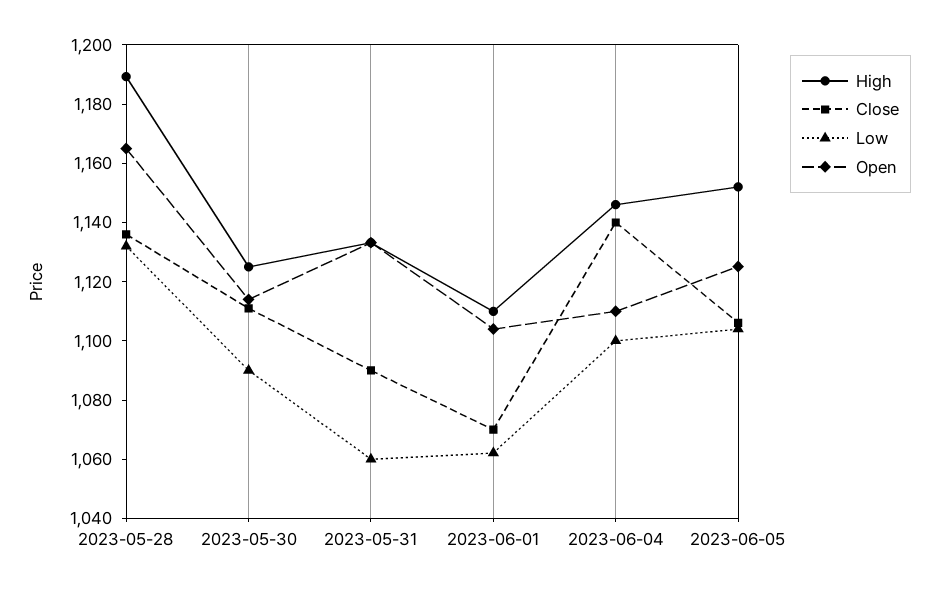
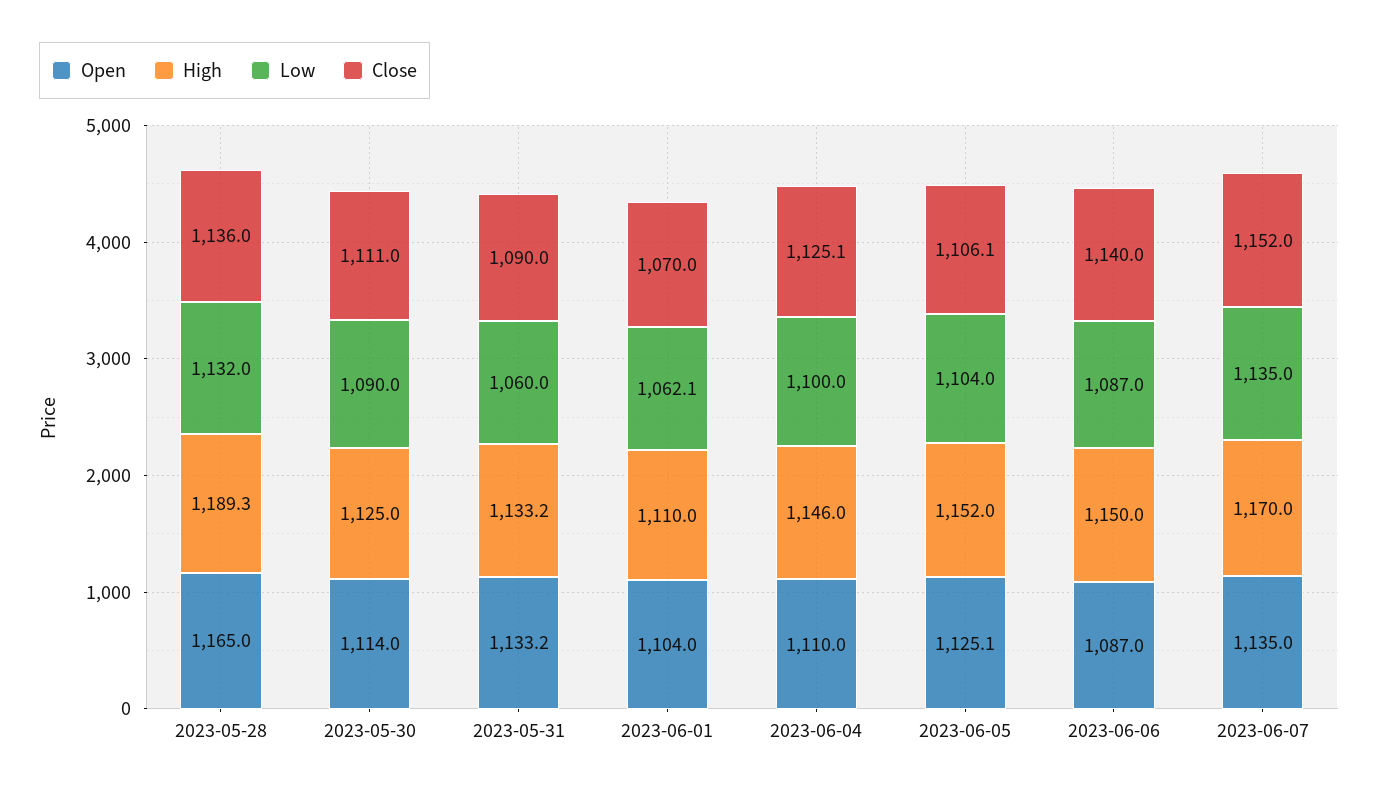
Close, 2023-06-04: 1140 -> 1125.1
Open, 2023-06-06: none -> 1087
High, 2023-06-06: none -> 1150
Low, 2023-06-06: none -> 1087
Close, 2023-06-06: none -> 1140
Open, 2023-06-07: none -> 1135
High, 2023-06-07: none -> 1170
Low, 2023-06-07: none -> 1135
Close, 2023-06-07: none -> 1152

